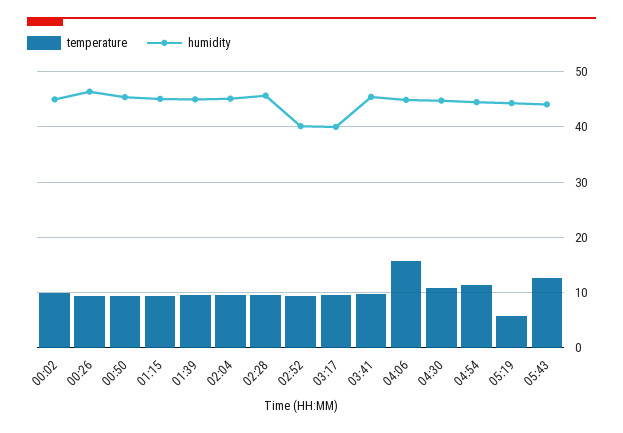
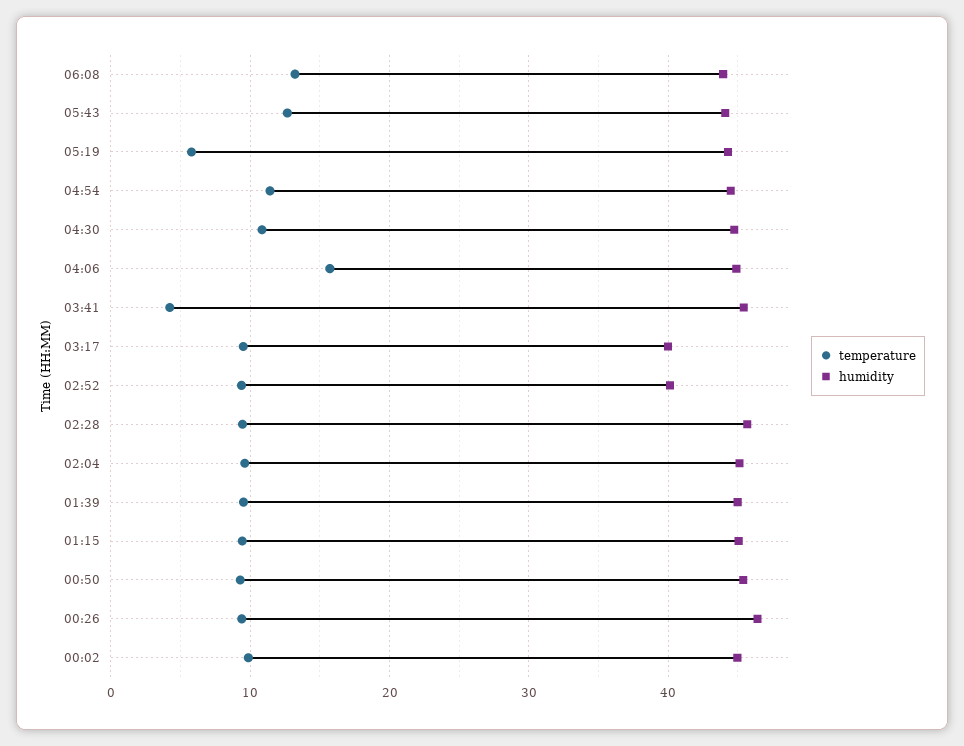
temperature, 03:41: 10 -> 4
temperature, 06:08: none -> 13
humidity, 06:08: none -> 44

